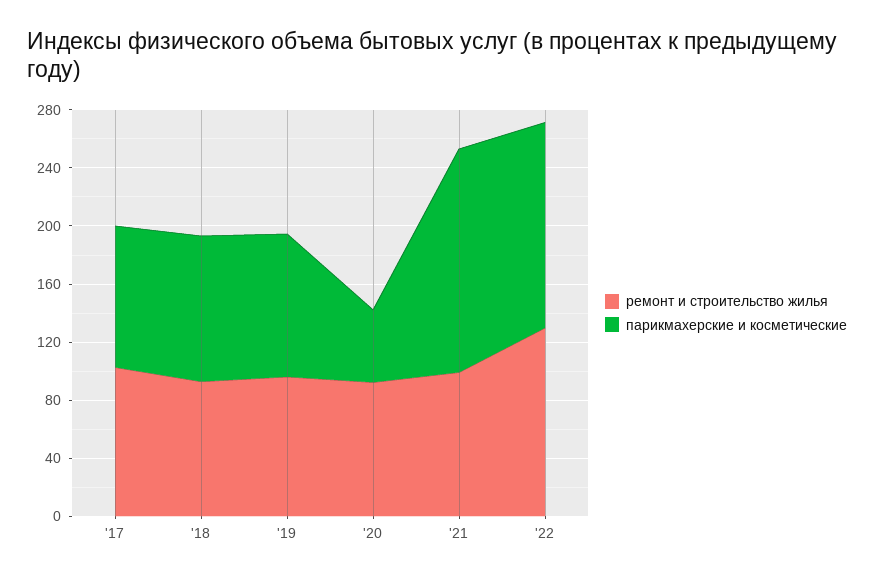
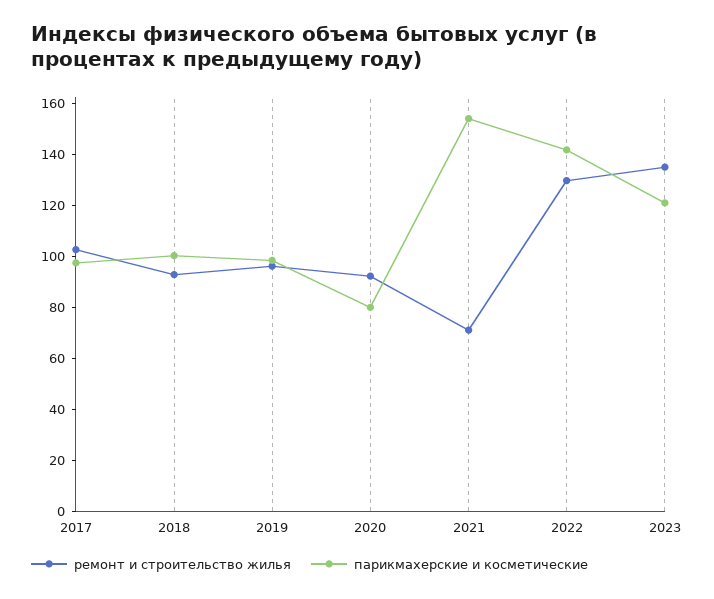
парикмахерские и косметические, '20: 50 -> 80
ремонт и строительство жилья, '21: 100 -> 70
ремонт и строительство жилья, 2023: none -> 135
парикмахерские и косметические, 2023: none -> 120

